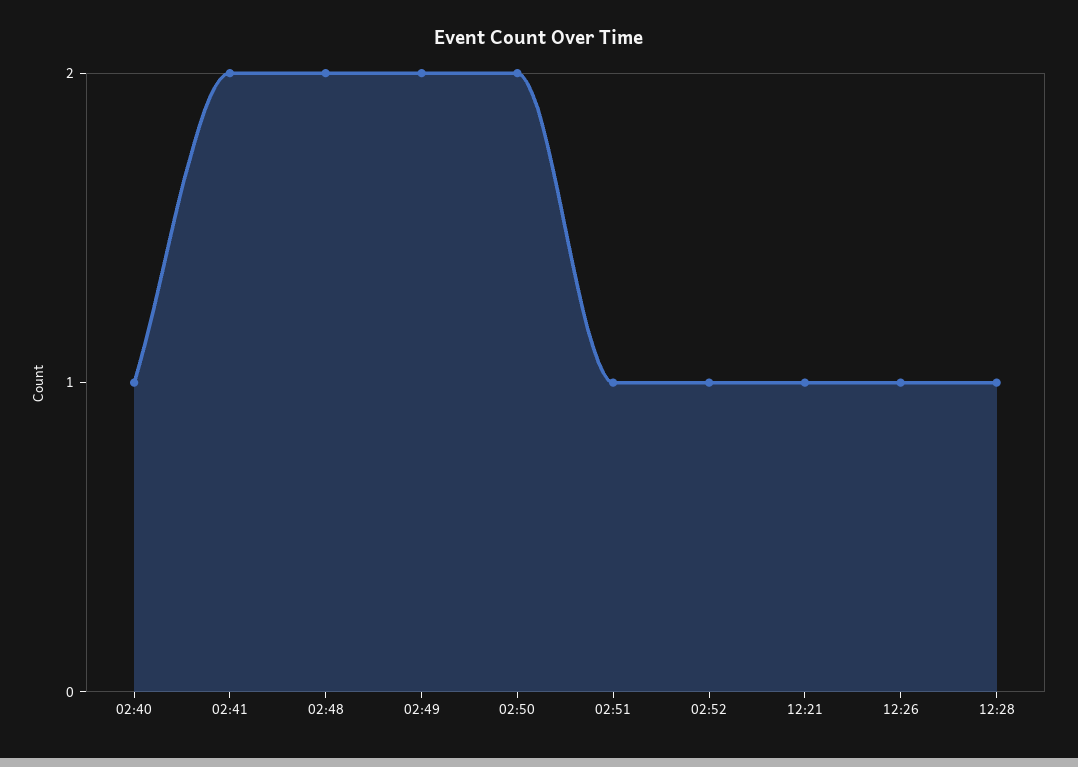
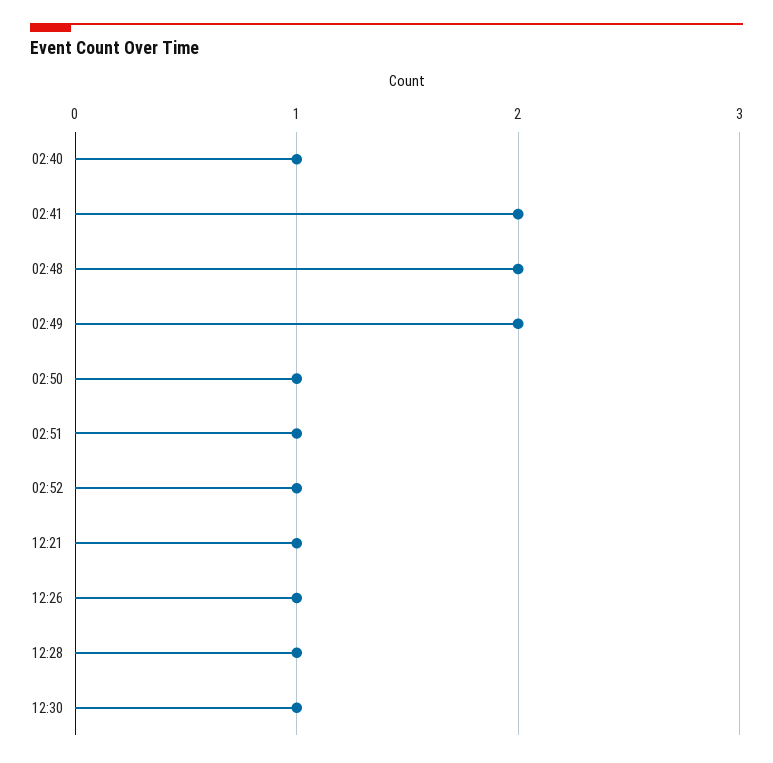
02:50: 2 -> 1
12:30: none -> 1

